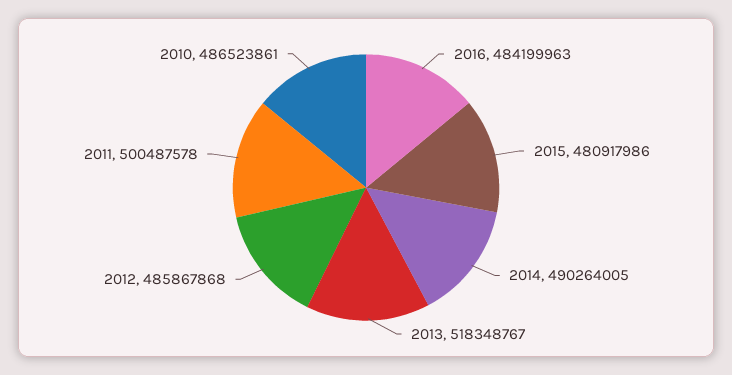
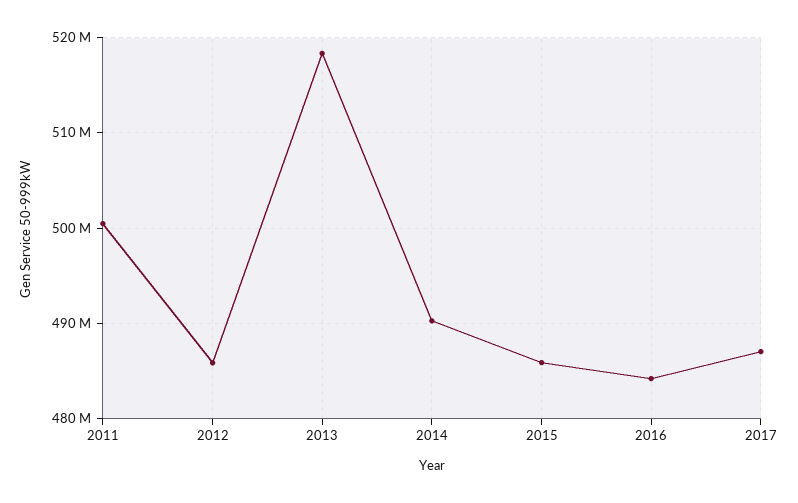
2015: 480917986 -> 486000000
2010: 486523861 -> none
2017: none -> 487000000

